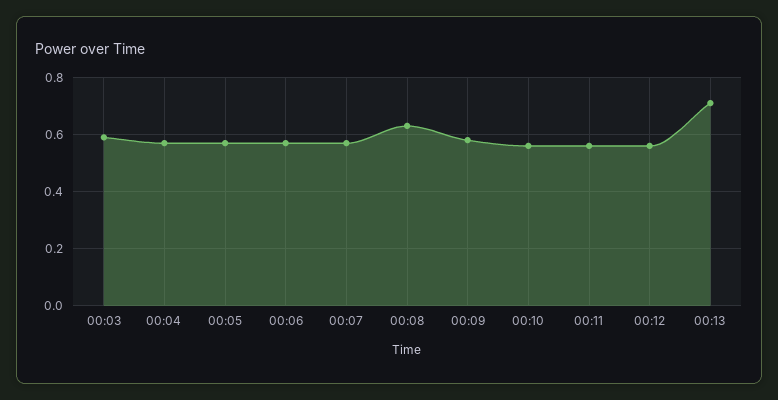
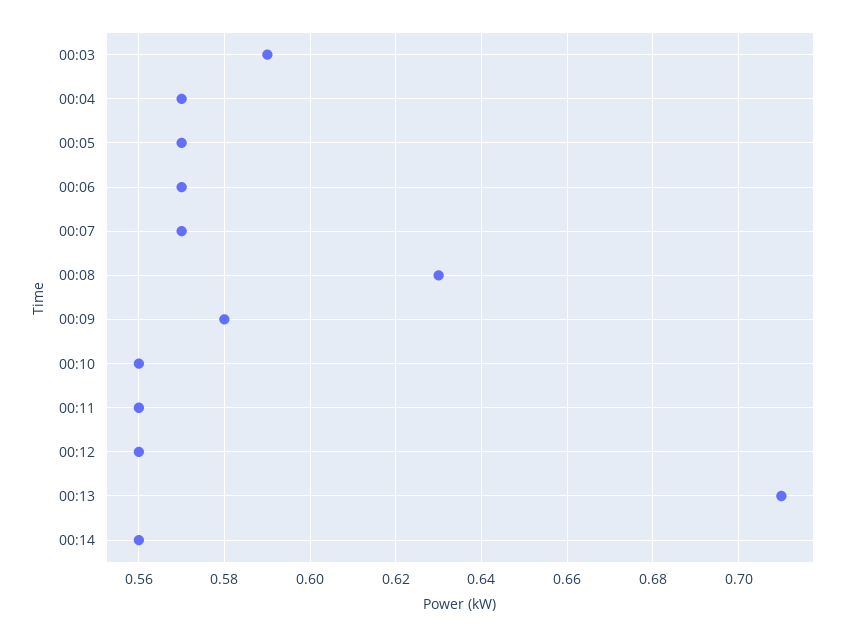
00:14: none -> 0.56

